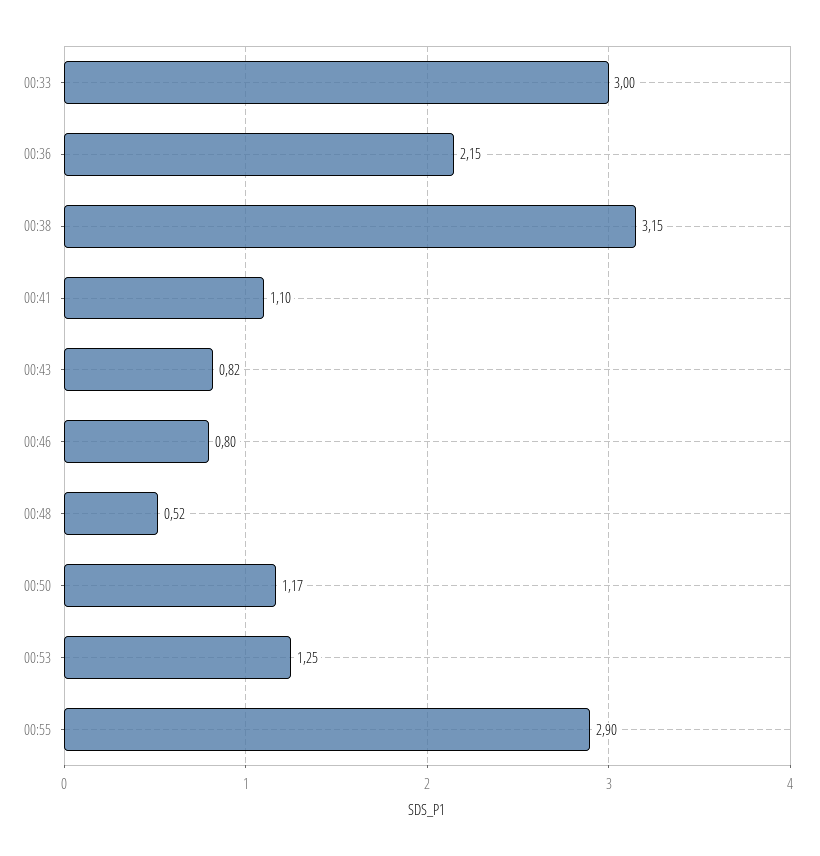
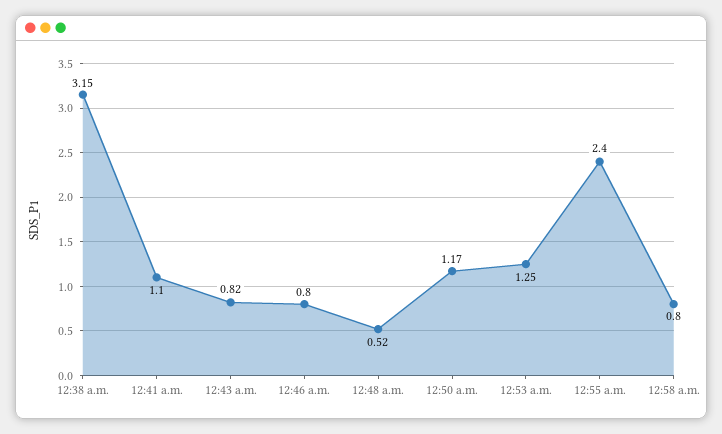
00:33: 3 -> none
00:36: 2.15 -> none
00:55: 2.9 -> 2.4
12:58 a.m.: none -> 0.8

